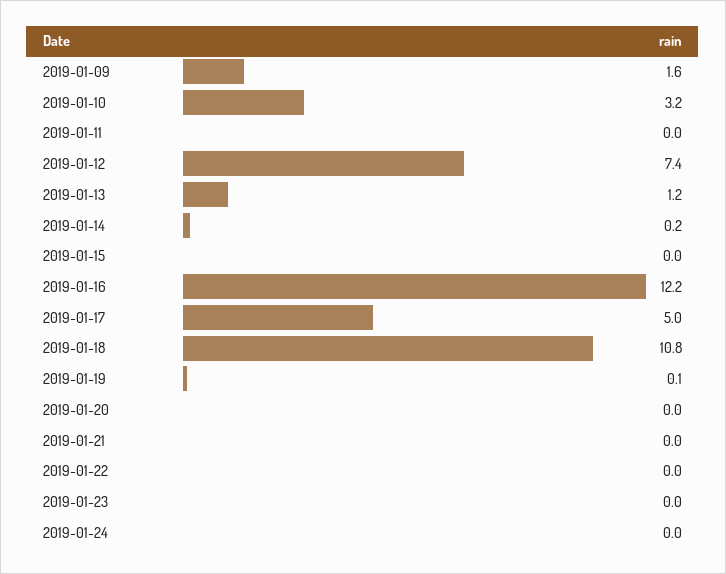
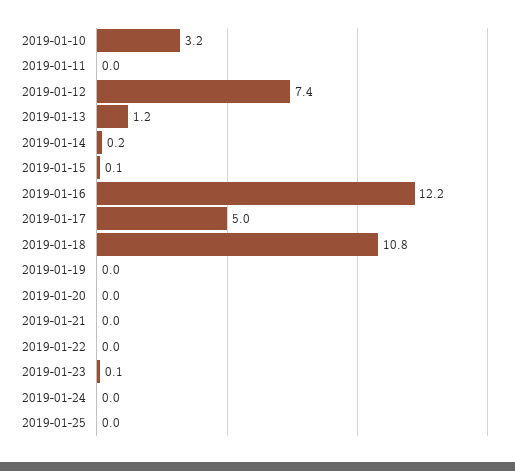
2019-01-09: 1.6 -> none
2019-01-15: 0 -> 0.1
2019-01-19: 0.1 -> 0
2019-01-23: 0 -> 0.1
2019-01-25: none -> 0

